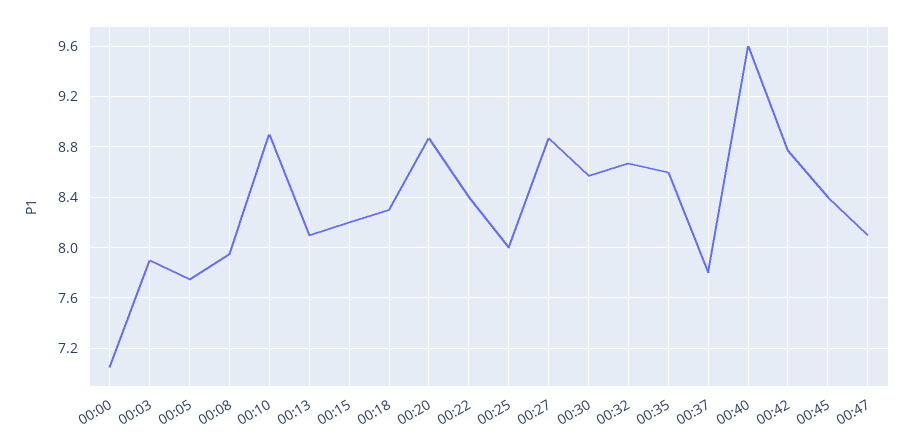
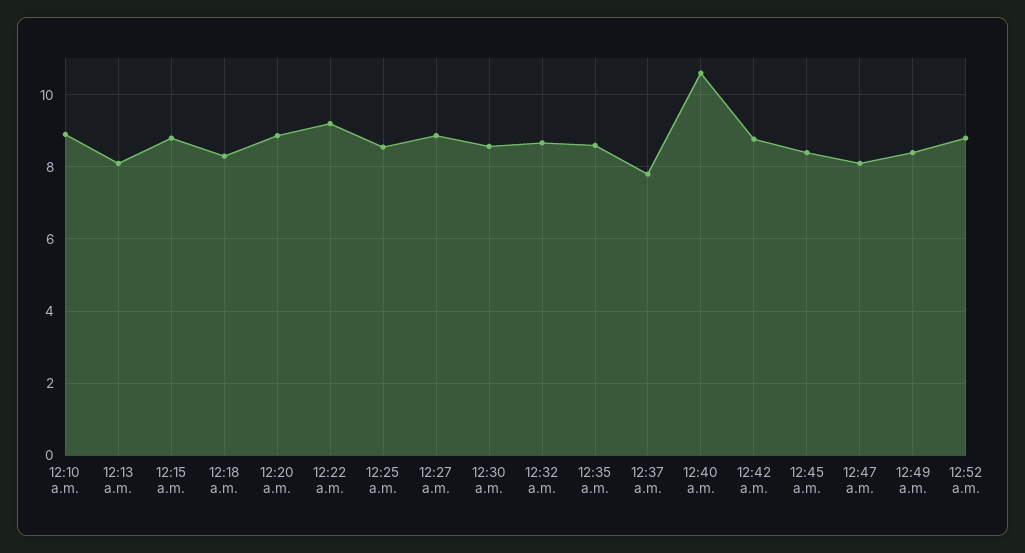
00:00: 7.05 -> none
00:03: 7.9 -> none
00:05: 7.75 -> none
00:08: 7.95 -> none
00:15: 8.2 -> 8.8
00:22: 8.4 -> 9.2
00:25: 8 -> 8.6
00:40: 9.6 -> 10.6
12:49 a.m.: none -> 8.4
12:52 a.m.: none -> 8.8

